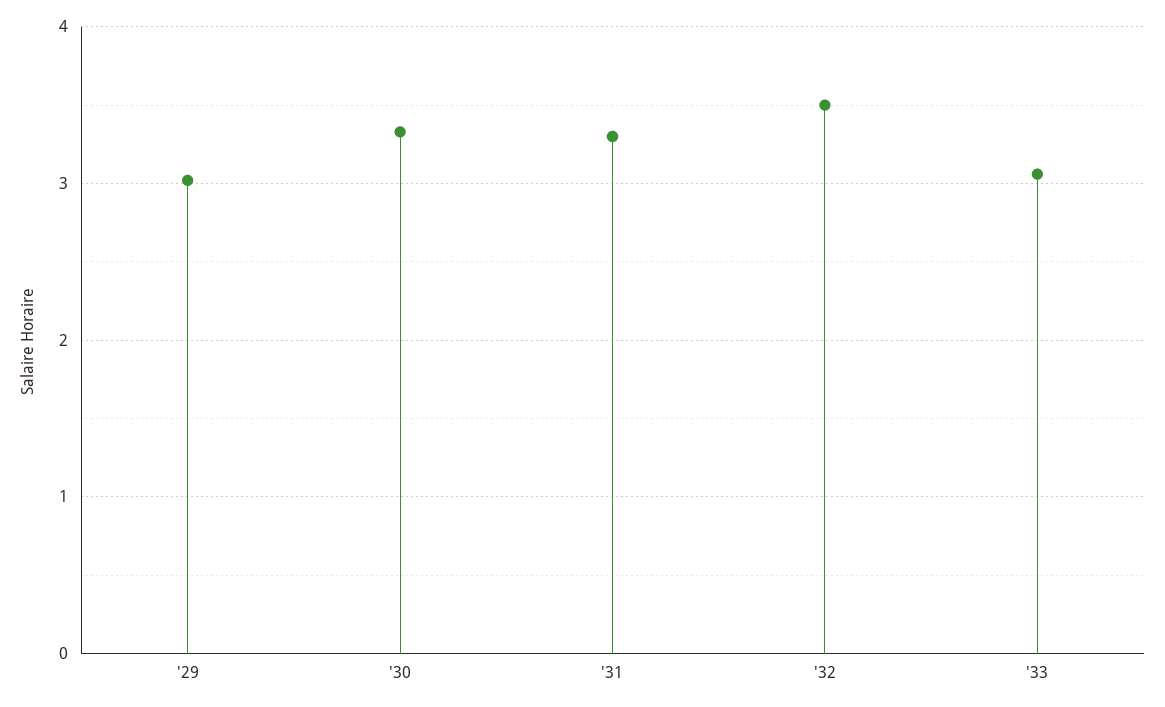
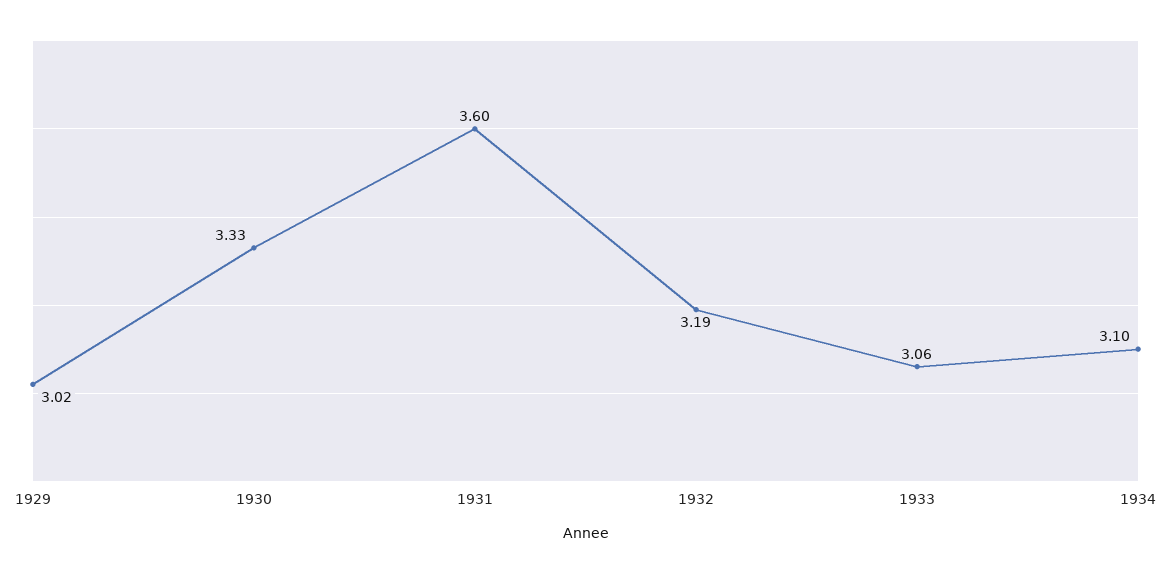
'31: 3.3 -> 3.6
'32: 3.5 -> 3.19
1934: none -> 3.1

